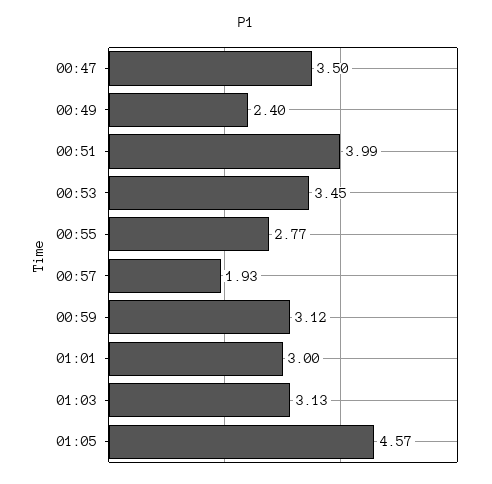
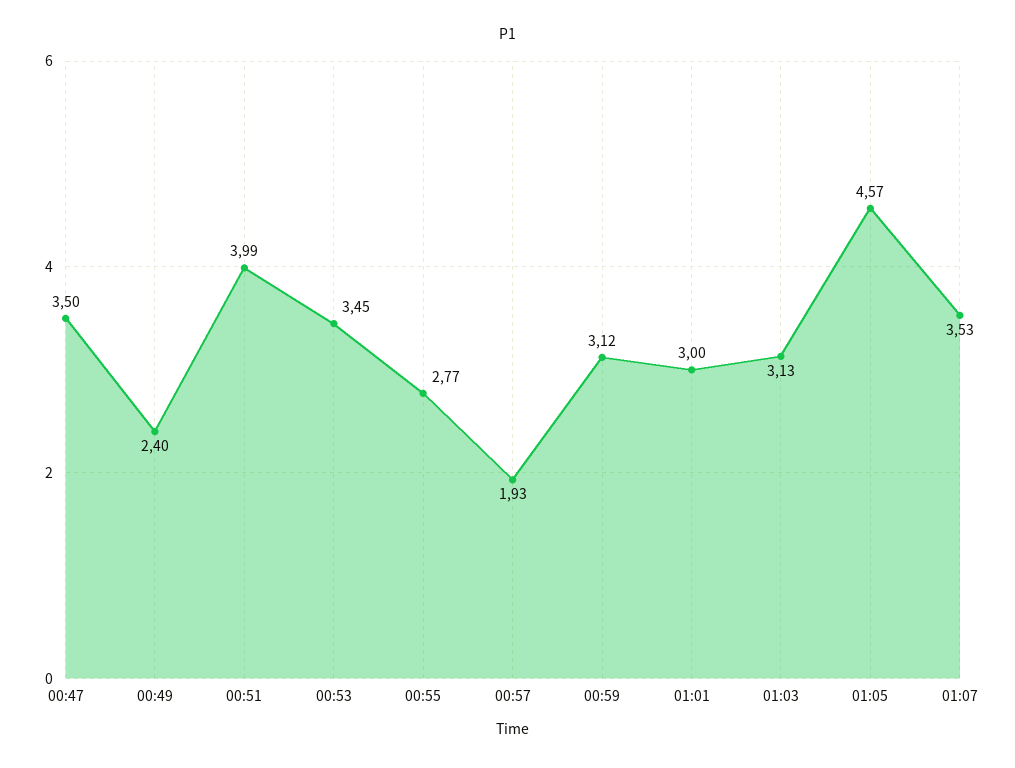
01:07: none -> 3.53

